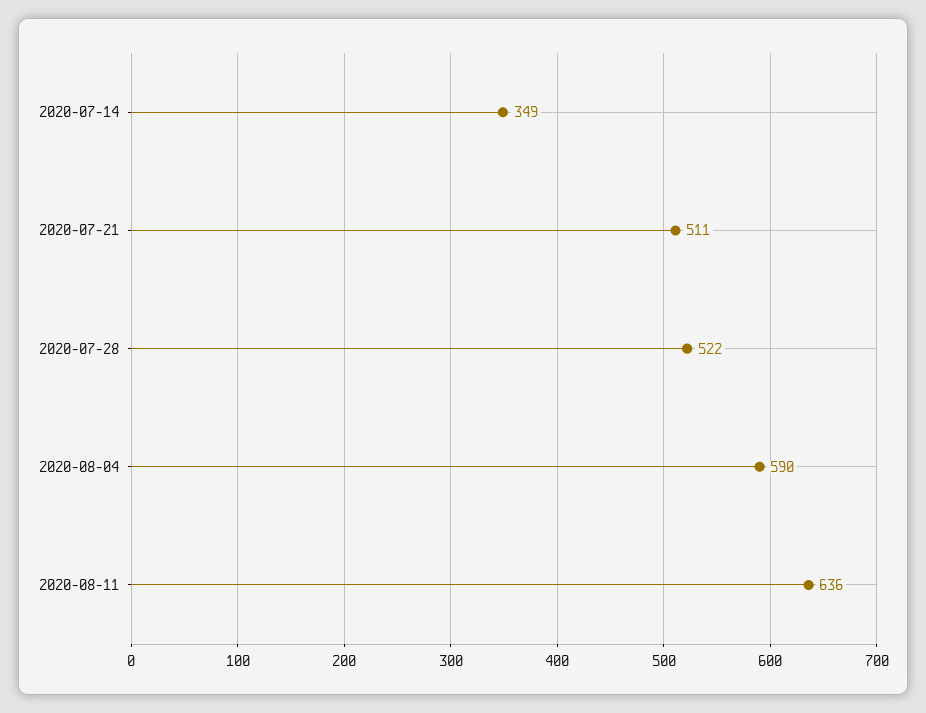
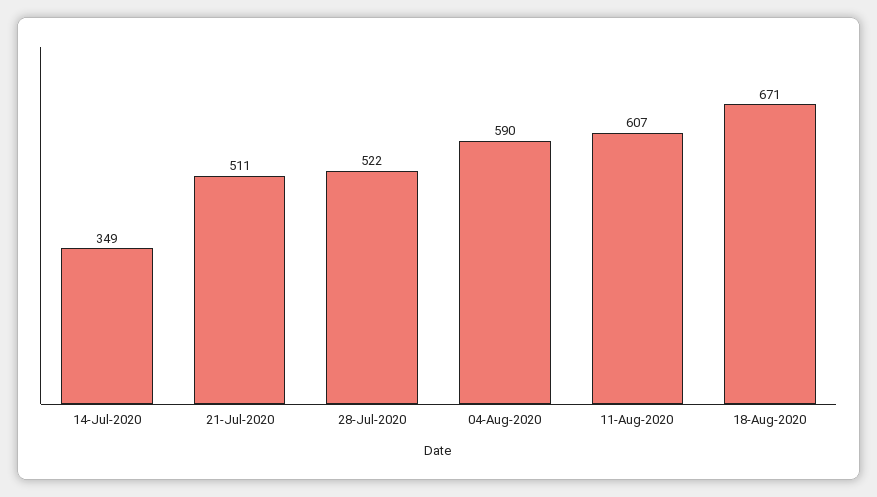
2020-08-11: 636 -> 607
18-Aug-2020: none -> 671

